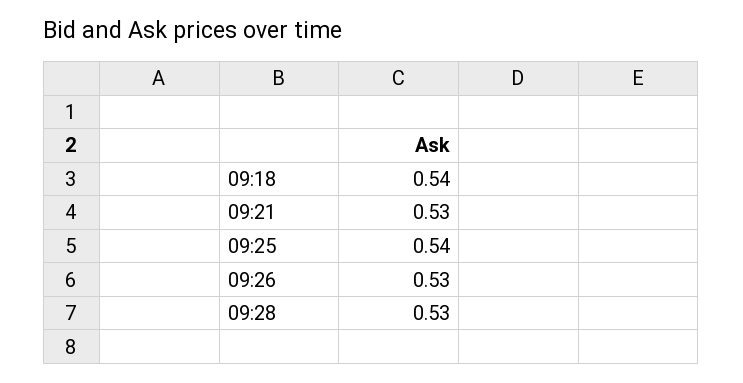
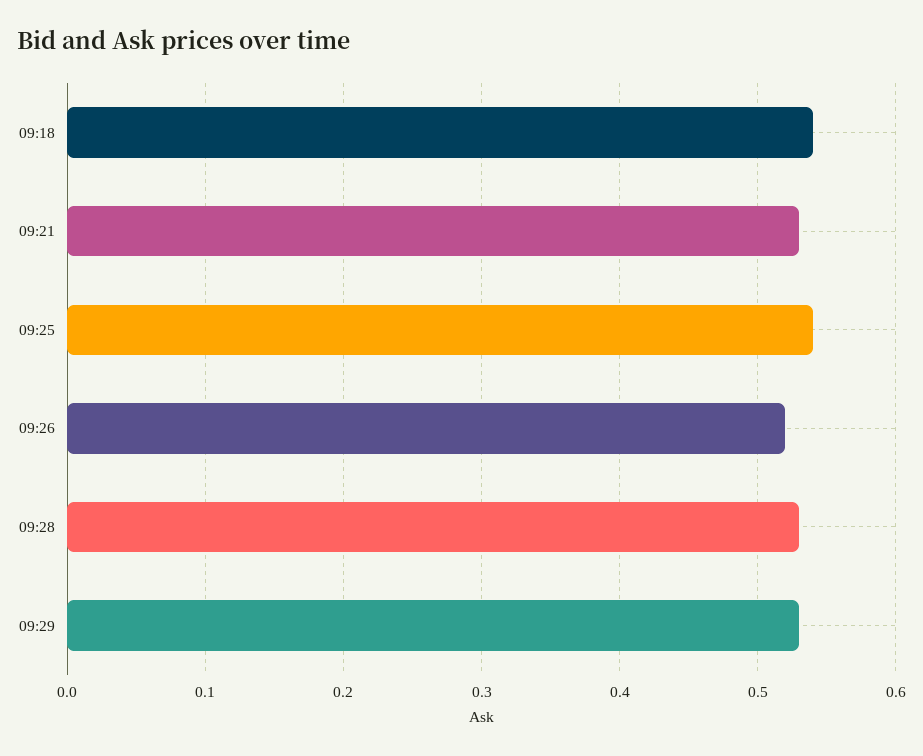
09:26: 0.53 -> 0.52
09:29: none -> 0.53

